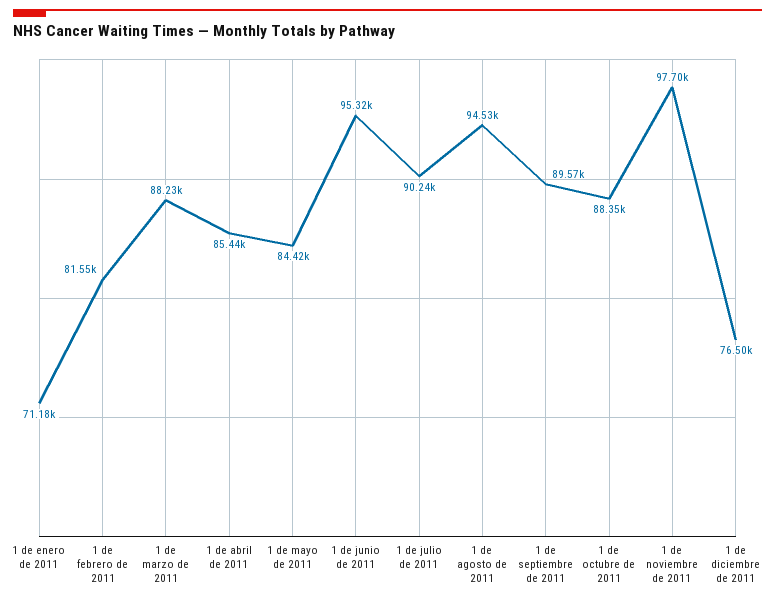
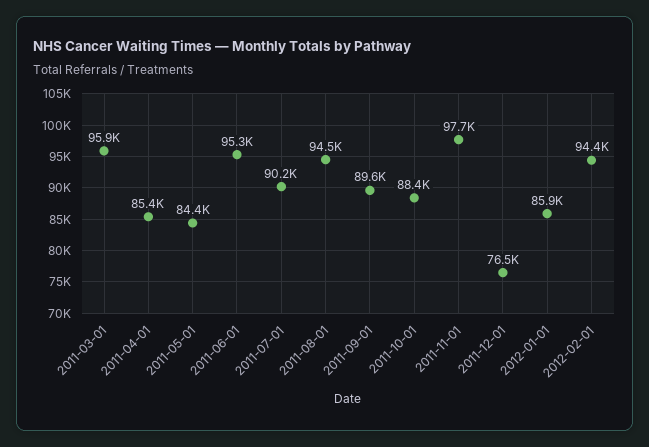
1 de enero de 2011: 71180 -> none
1 de febrero de 2011: 81550 -> none
1 de marzo de 2011: 88230 -> 95900
2012-01-01: none -> 85900
2012-02-01: none -> 94400

